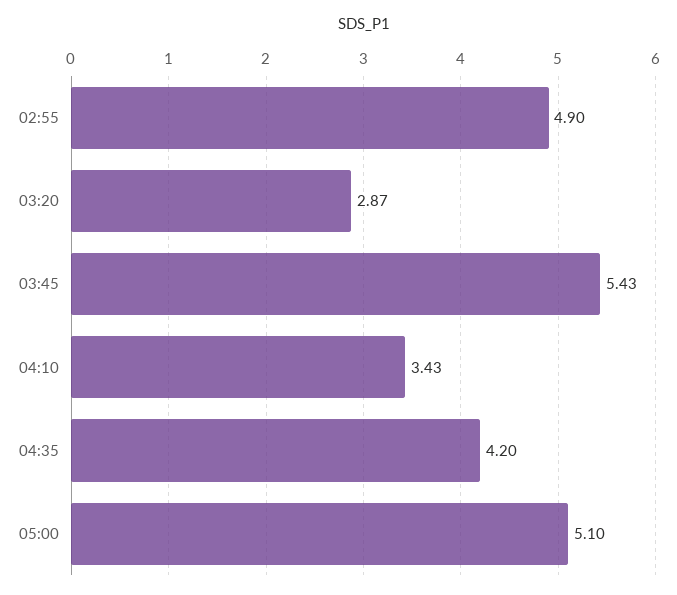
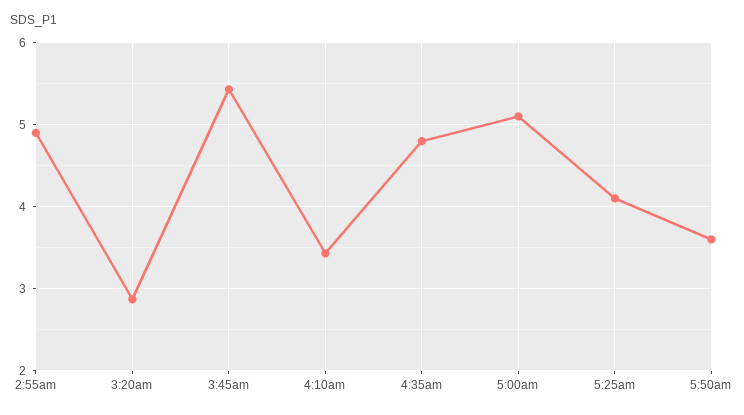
04:35: 4.2 -> 4.8
5:25am: none -> 4.1
5:50am: none -> 3.6

